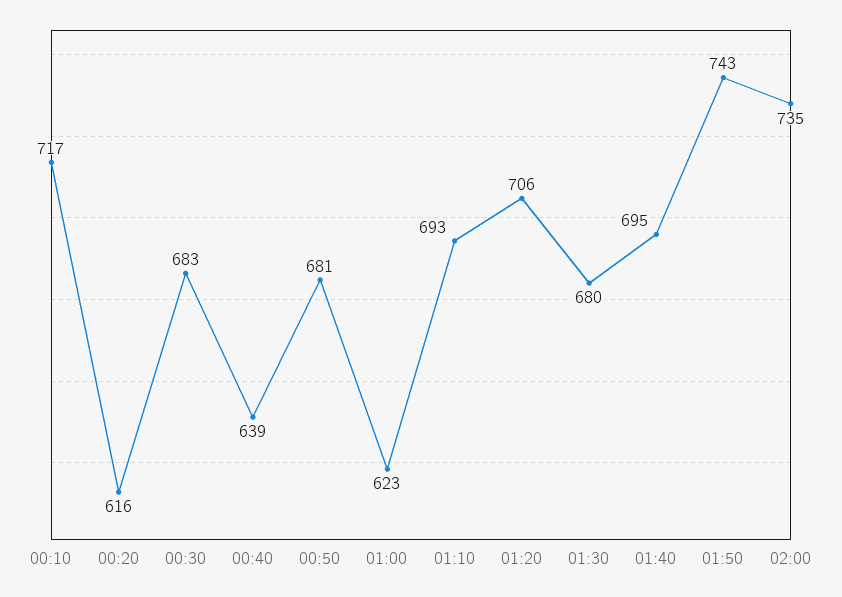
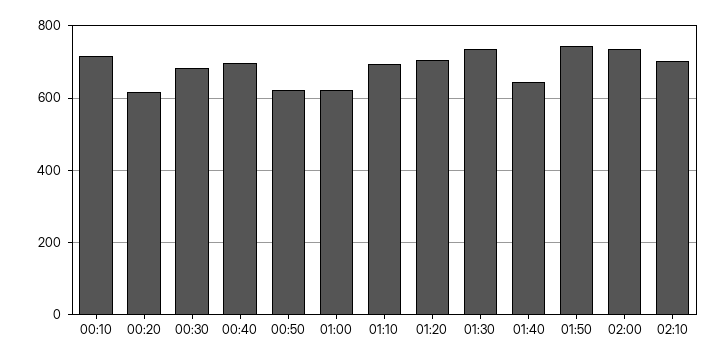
00:40: 639 -> 700
00:50: 681 -> 620
01:30: 680 -> 740
01:40: 695 -> 640
02:10: none -> 700

